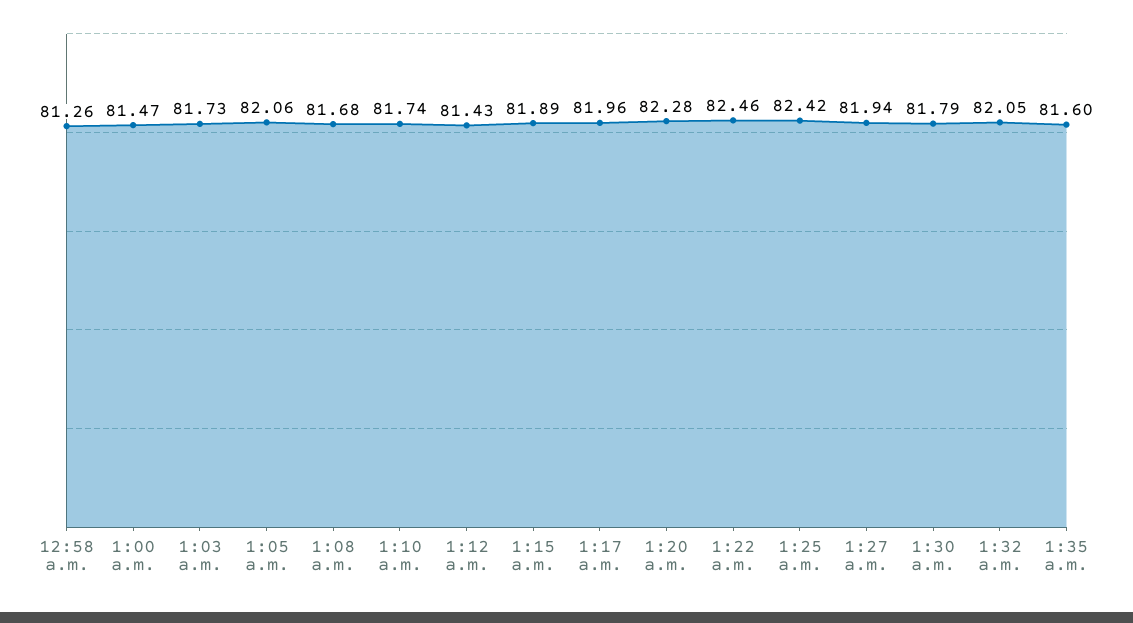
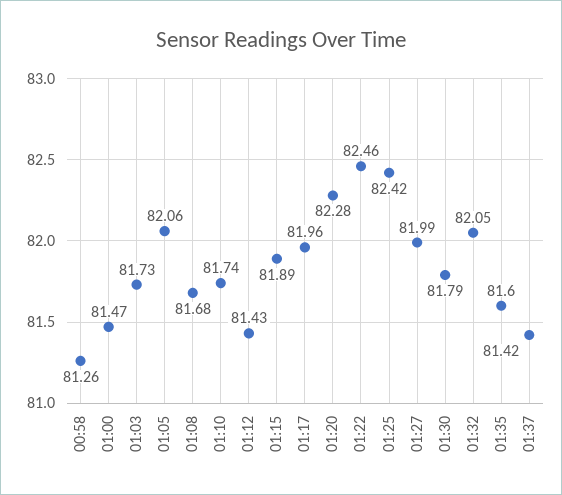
1:27 a.m.: 81.94 -> 81.99
01:37: none -> 81.42

